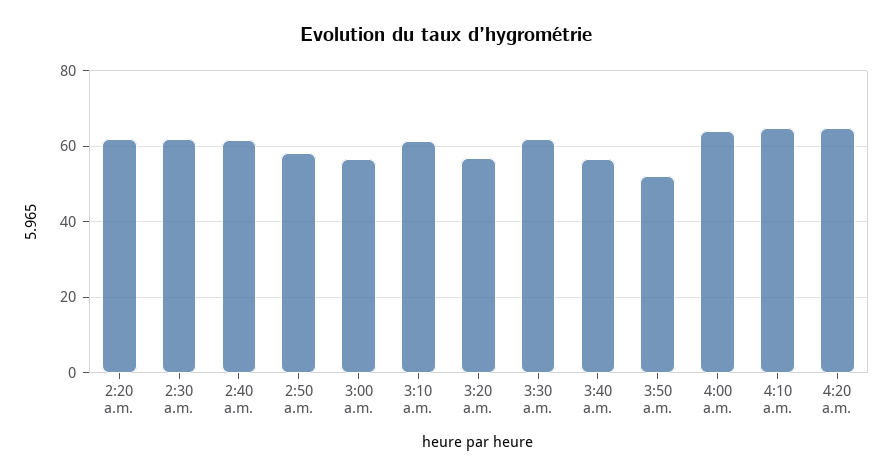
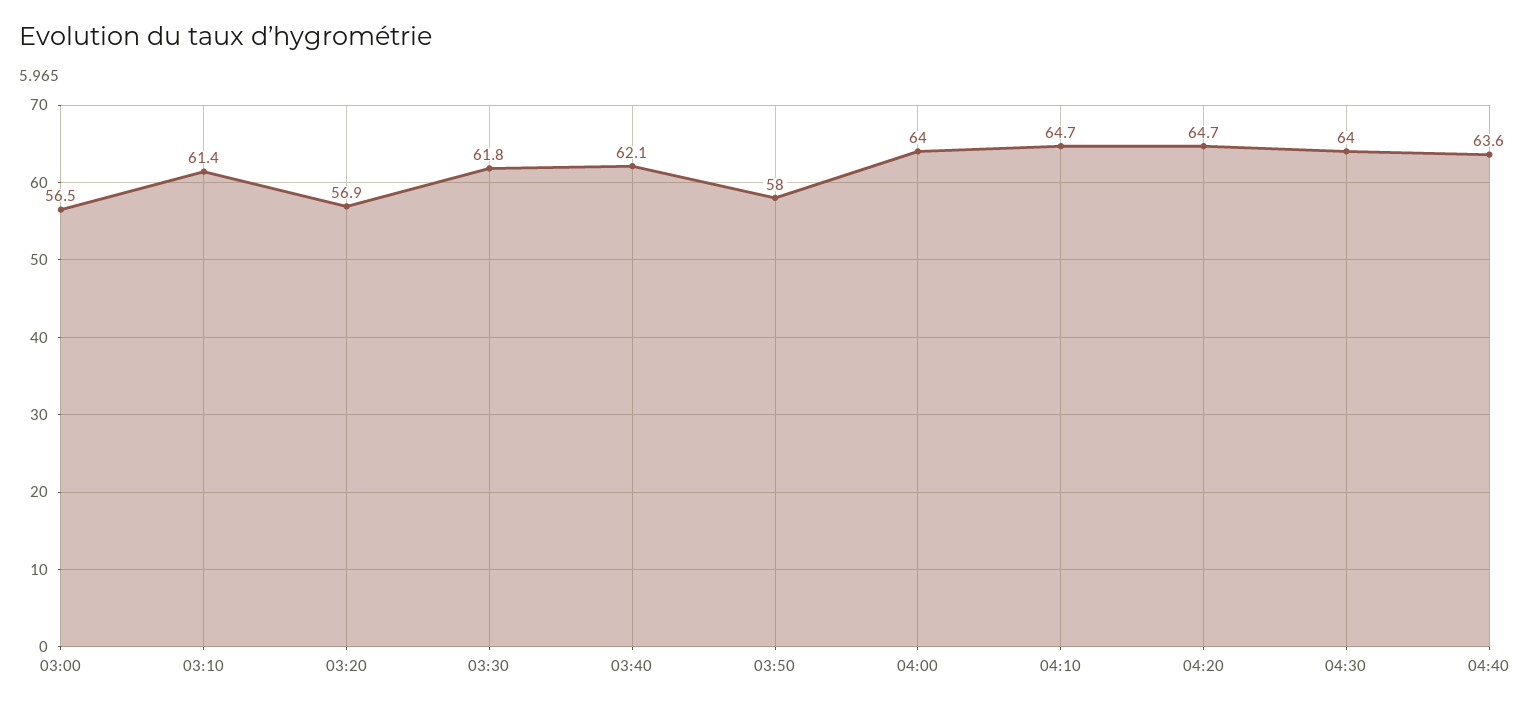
2:20 a.m.: 62 -> none
2:30 a.m.: 62 -> none
2:40 a.m.: 62 -> none
2:50 a.m.: 58 -> none
3:40 a.m.: 56 -> 62.1
3:50 a.m.: 52 -> 58
04:30: none -> 64
04:40: none -> 63.6

